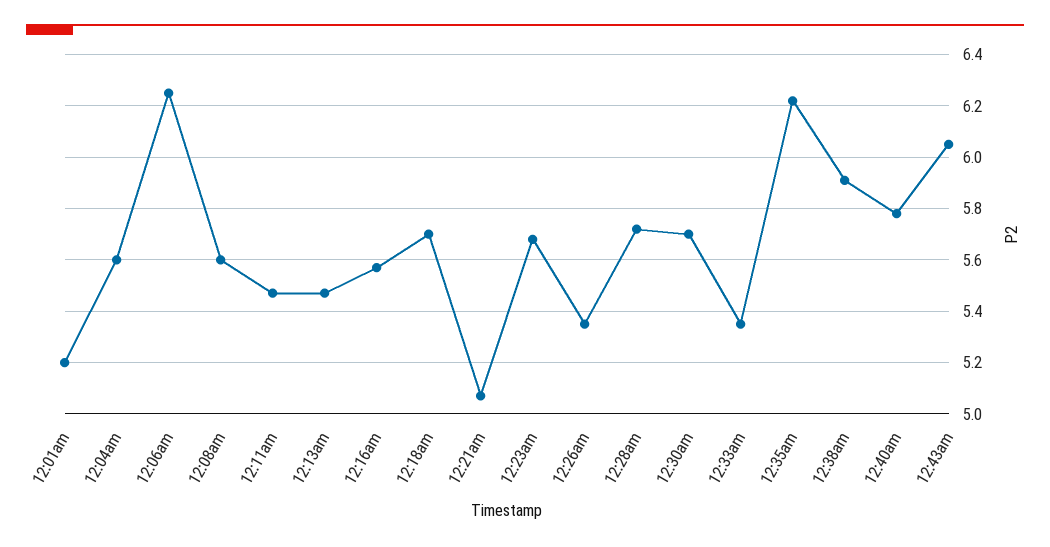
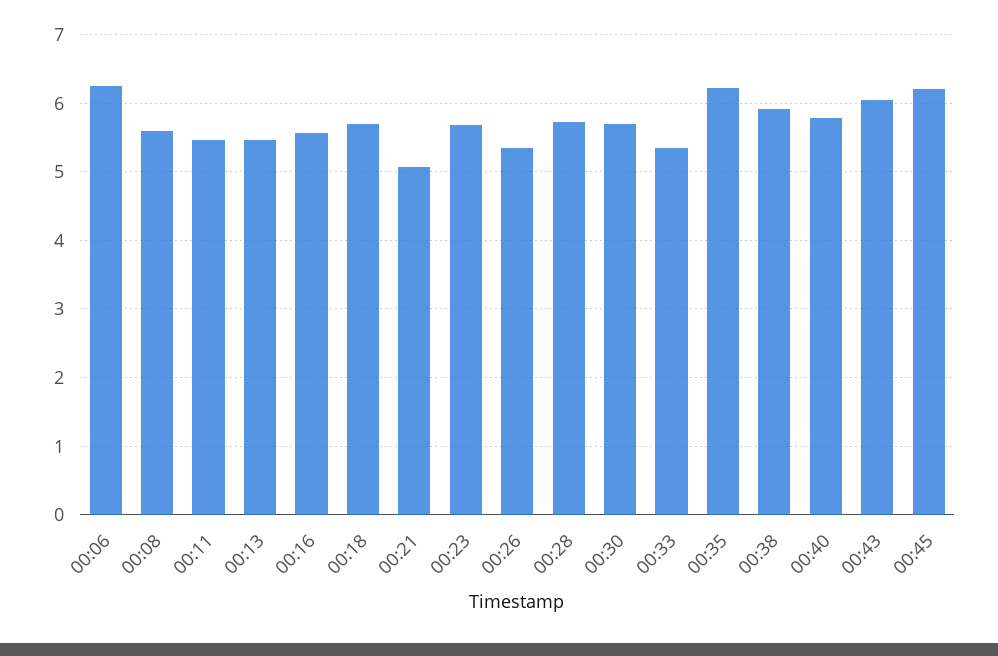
12:01am: 5.2 -> none
12:04am: 5.6 -> none
00:45: none -> 6.2

